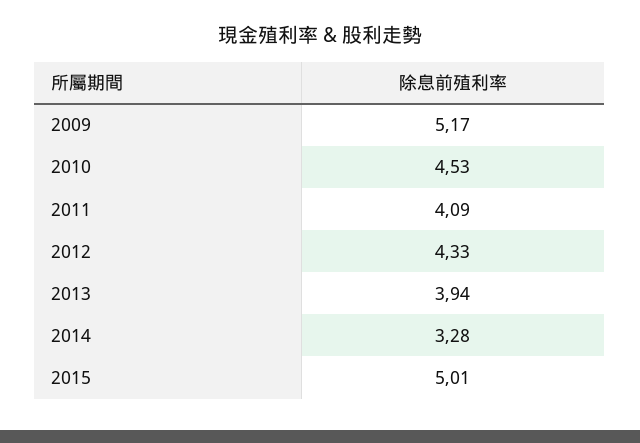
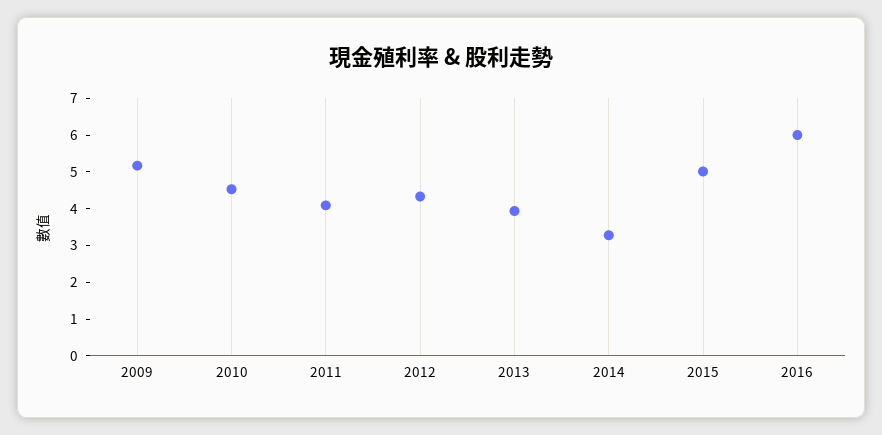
2016: none -> 6

